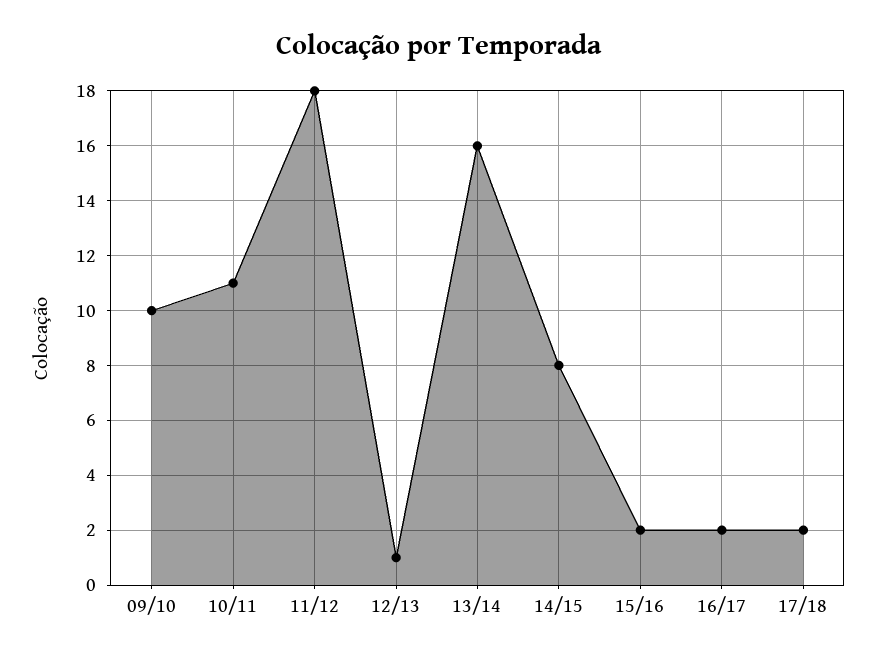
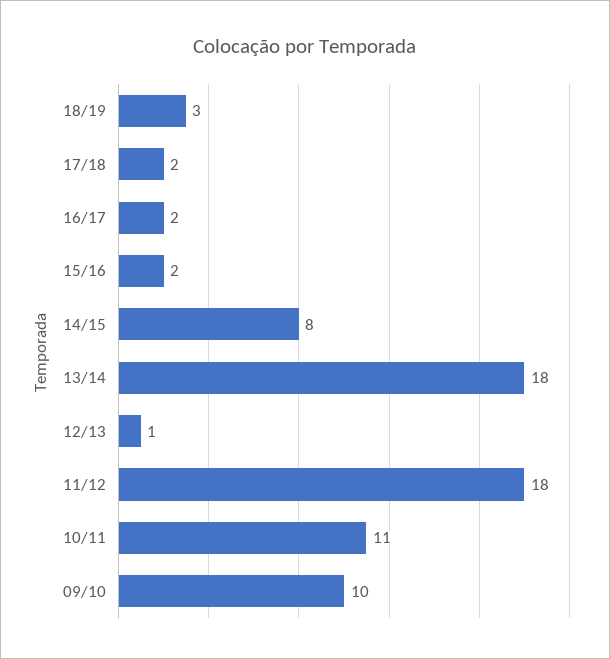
13/14: 16 -> 18
18/19: none -> 3

